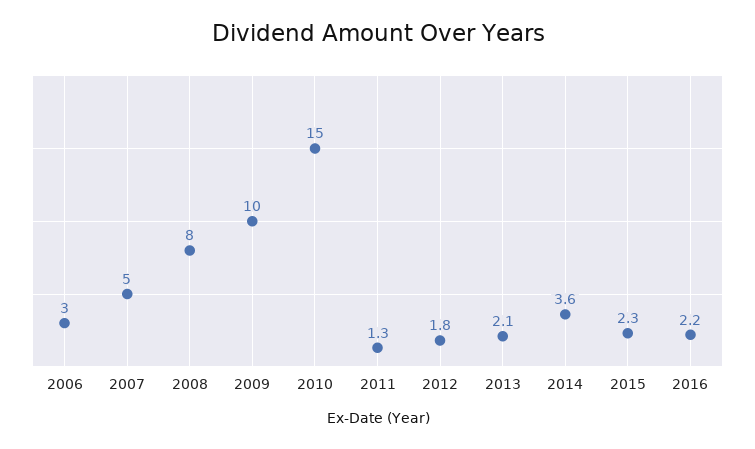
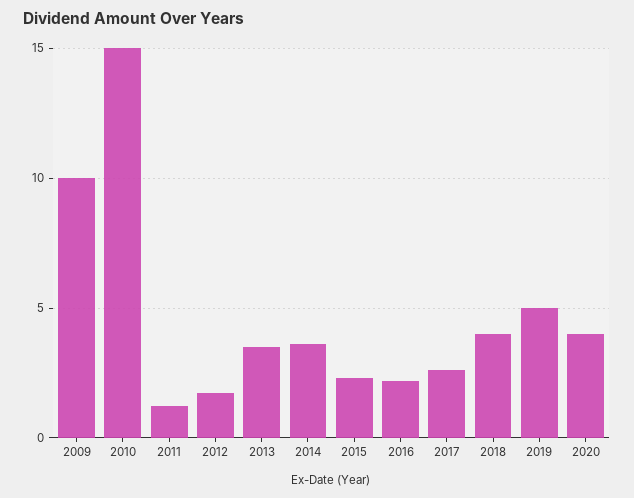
2006: 3 -> none
2007: 5 -> none
2008: 8 -> none
2013: 2.1 -> 3.5
2017: none -> 2.5
2018: none -> 4
2019: none -> 5
2020: none -> 4

